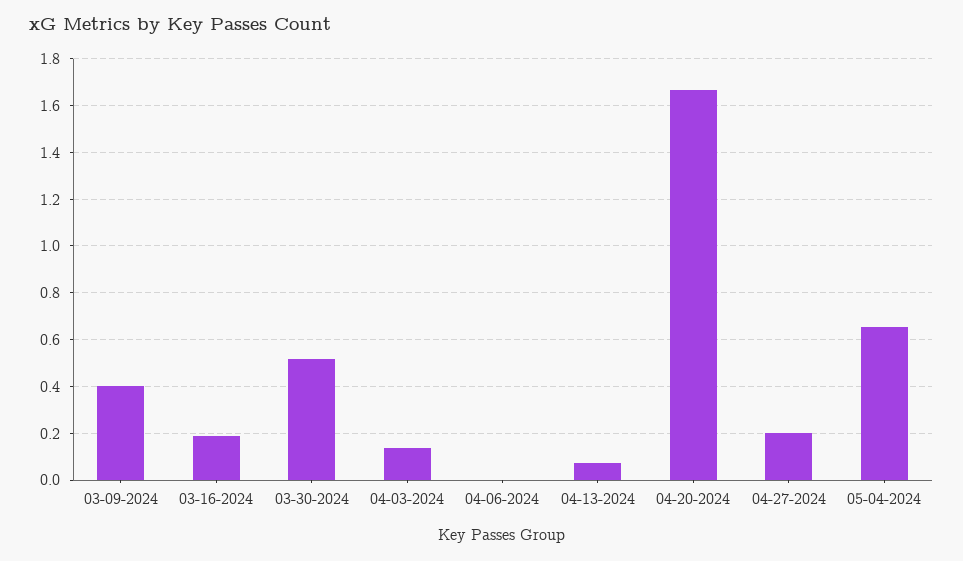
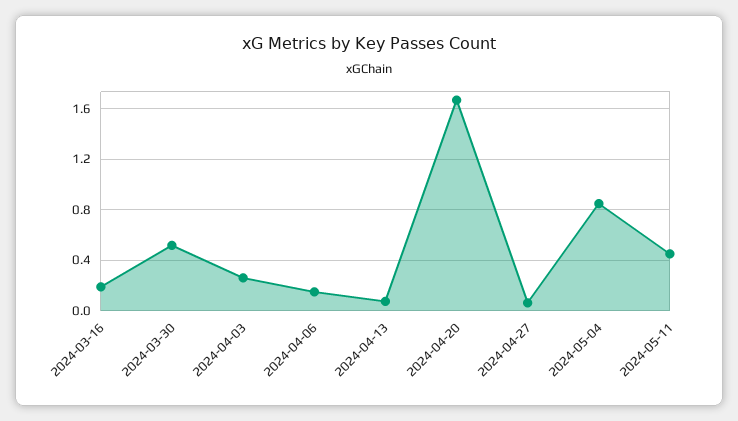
03-09-2024: 0.4 -> none
04-03-2024: 0.15 -> 0.25
04-06-2024: 0 -> 0.15
04-27-2024: 0.2 -> 0.05
05-04-2024: 0.65 -> 0.85
2024-05-11: none -> 0.45

